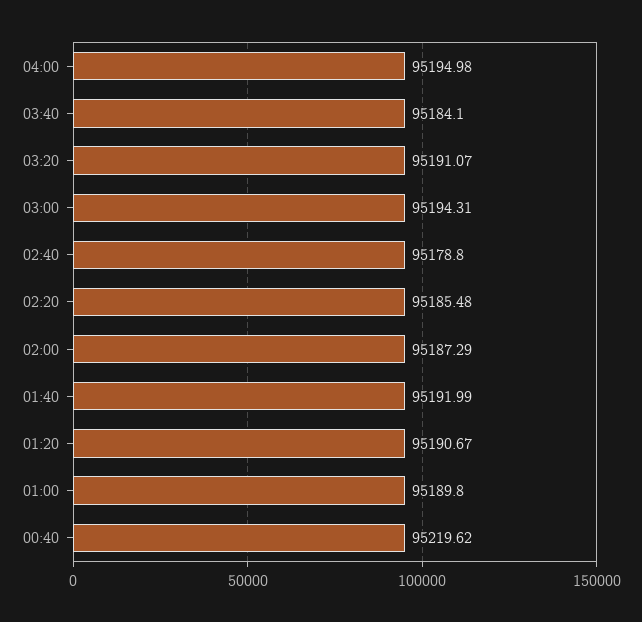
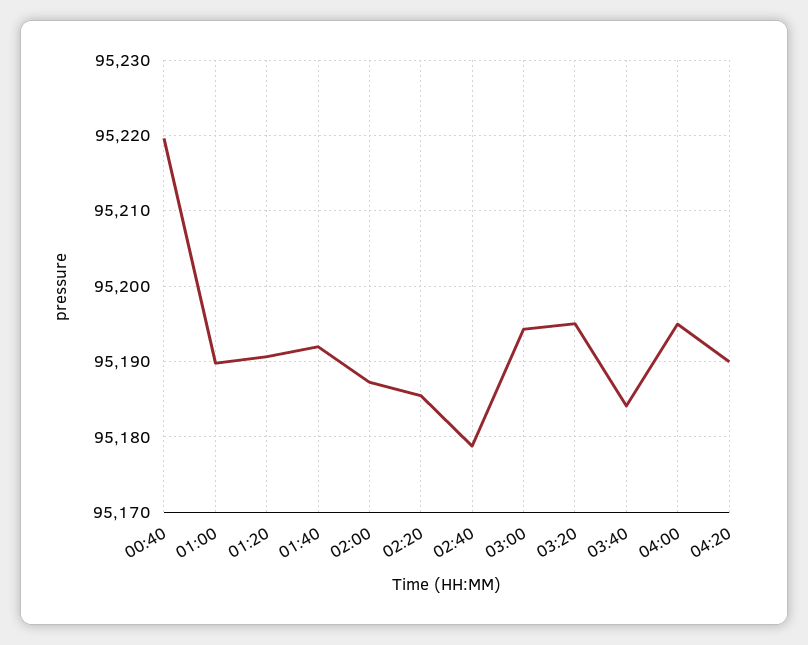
03:20: 95191.07 -> 95195
04:20: none -> 95190

